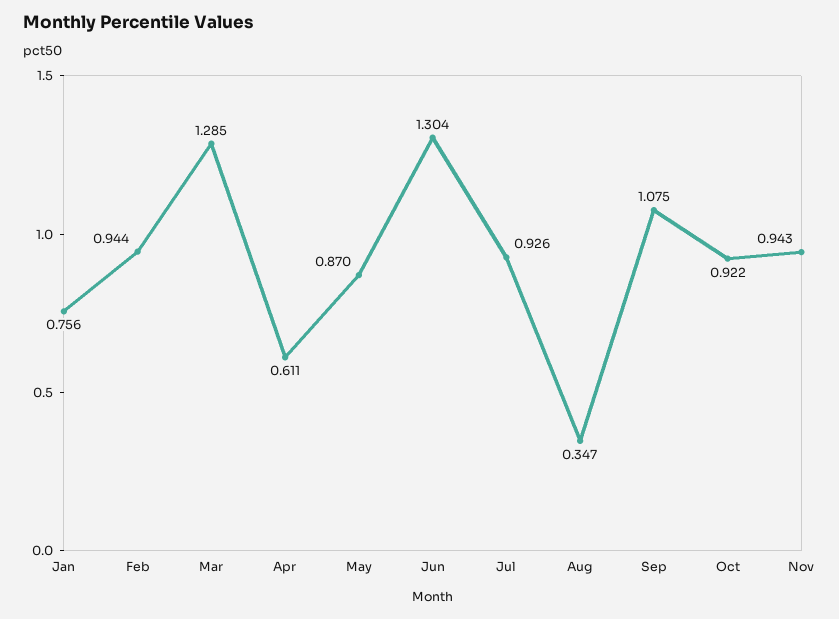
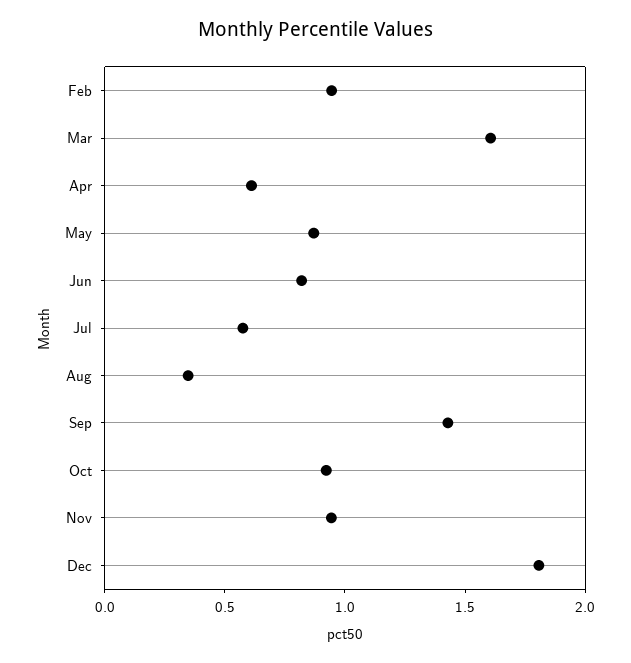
Jan: 0.756 -> none
Mar: 1.285 -> 1.6
Jun: 1.304 -> 0.8
Jul: 0.926 -> 0.6
Sep: 1.075 -> 1.4
Dec: none -> 1.8

